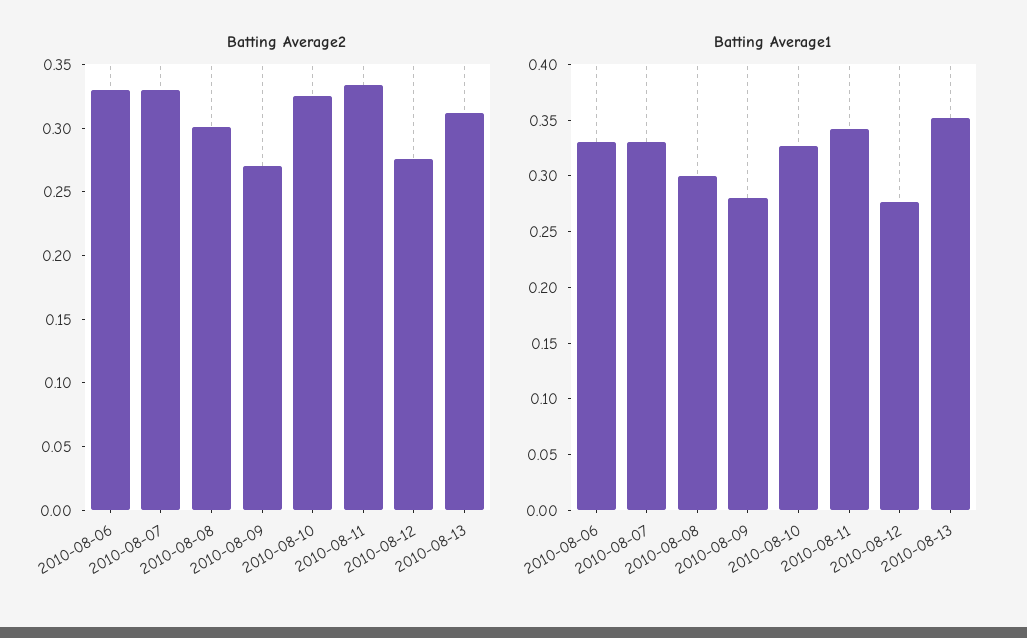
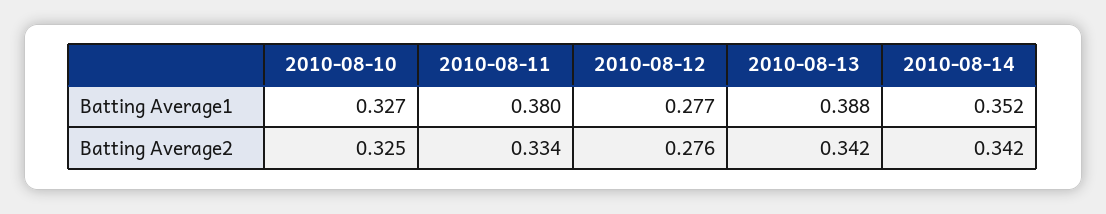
Batting Average2, 2010-08-06: 0.33 -> none
Batting Average2, 2010-08-07: 0.33 -> none
Batting Average2, 2010-08-08: 0.3 -> none
Batting Average2, 2010-08-09: 0.27 -> none
Batting Average2, 2010-08-13: 0.31 -> 0.342
Batting Average1, 2010-08-06: 0.33 -> none
Batting Average1, 2010-08-07: 0.33 -> none
Batting Average1, 2010-08-08: 0.3 -> none
Batting Average1, 2010-08-09: 0.28 -> none
Batting Average1, 2010-08-11: 0.34 -> 0.38
Batting Average1, 2010-08-13: 0.35 -> 0.388
Batting Average1, 2010-08-14: none -> 0.352
Batting Average2, 2010-08-14: none -> 0.342

